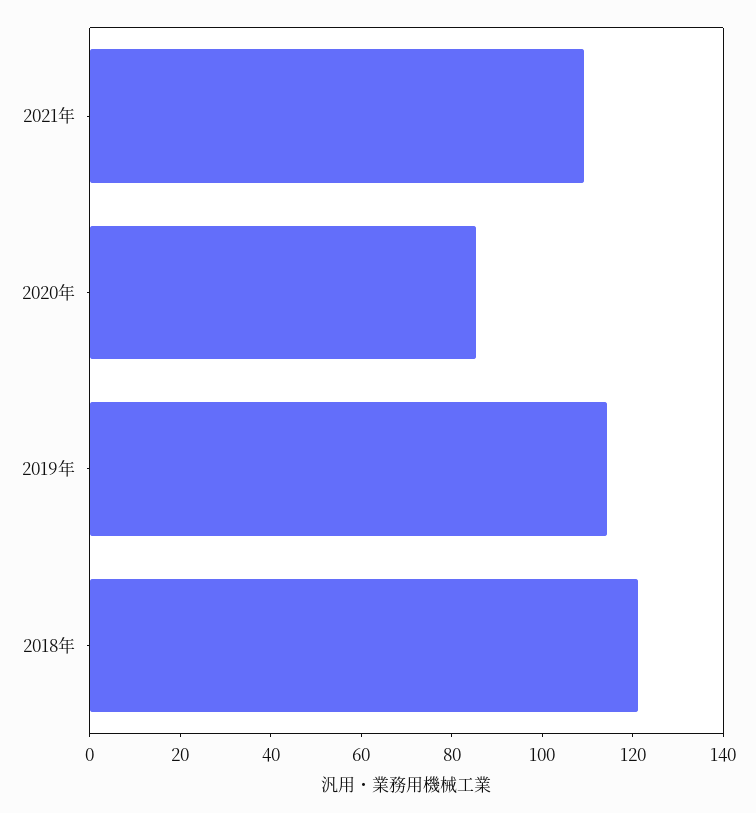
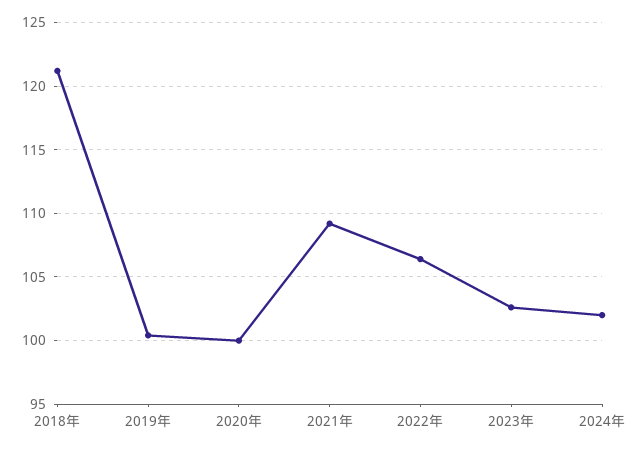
2020年: 85 -> 100
2019年: 115 -> 100.5
2022年: none -> 106.5
2023年: none -> 102.5
2024年: none -> 102

